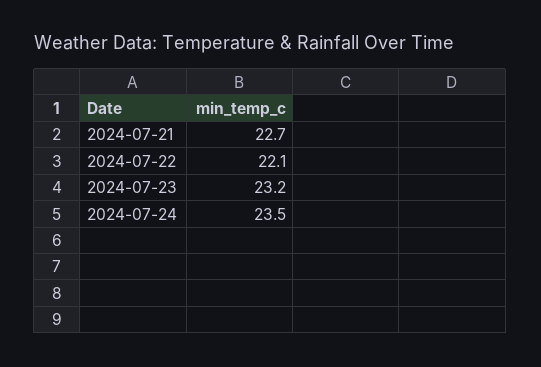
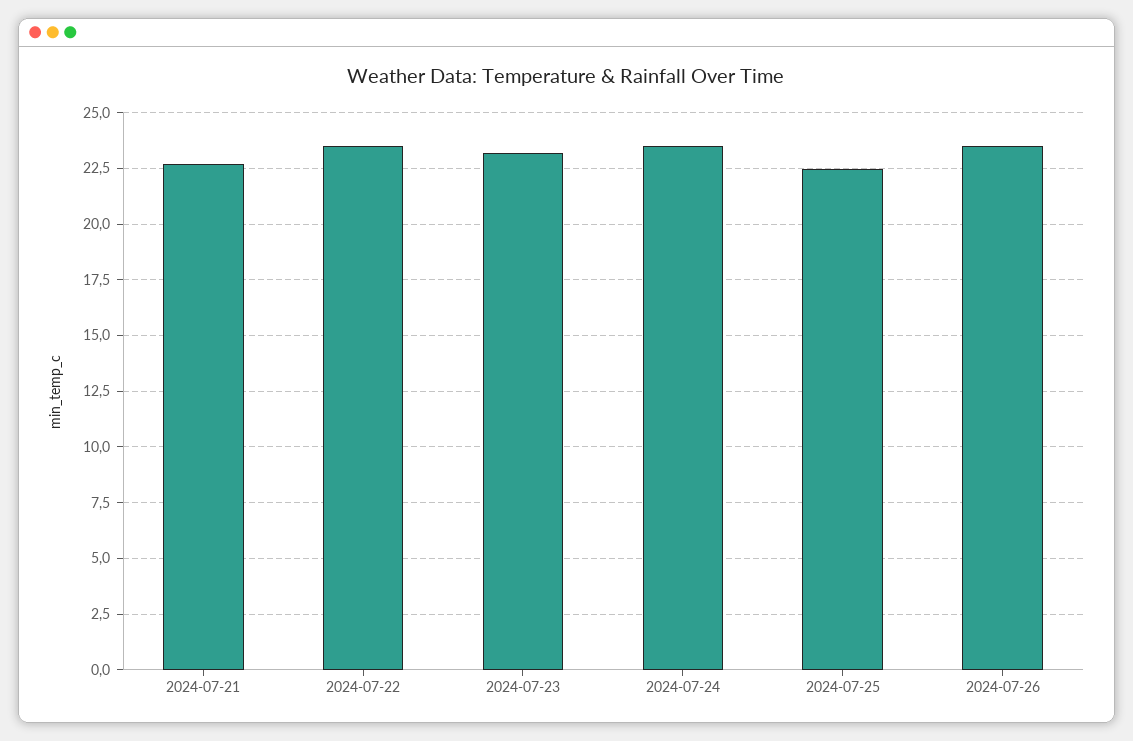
2024-07-22: 22.1 -> 23.5
2024-07-25: none -> 22.5
2024-07-26: none -> 23.5

